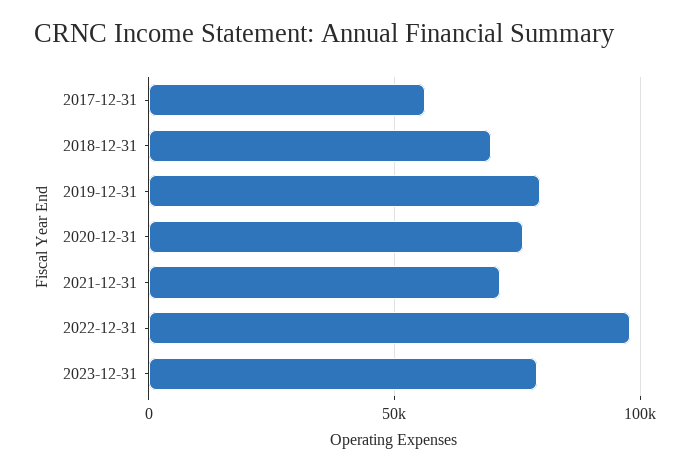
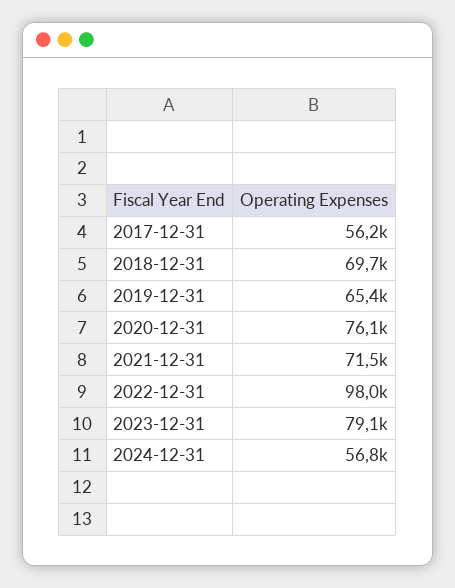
2019-12-31: 80000 -> 65400
2024-12-31: none -> 56800

